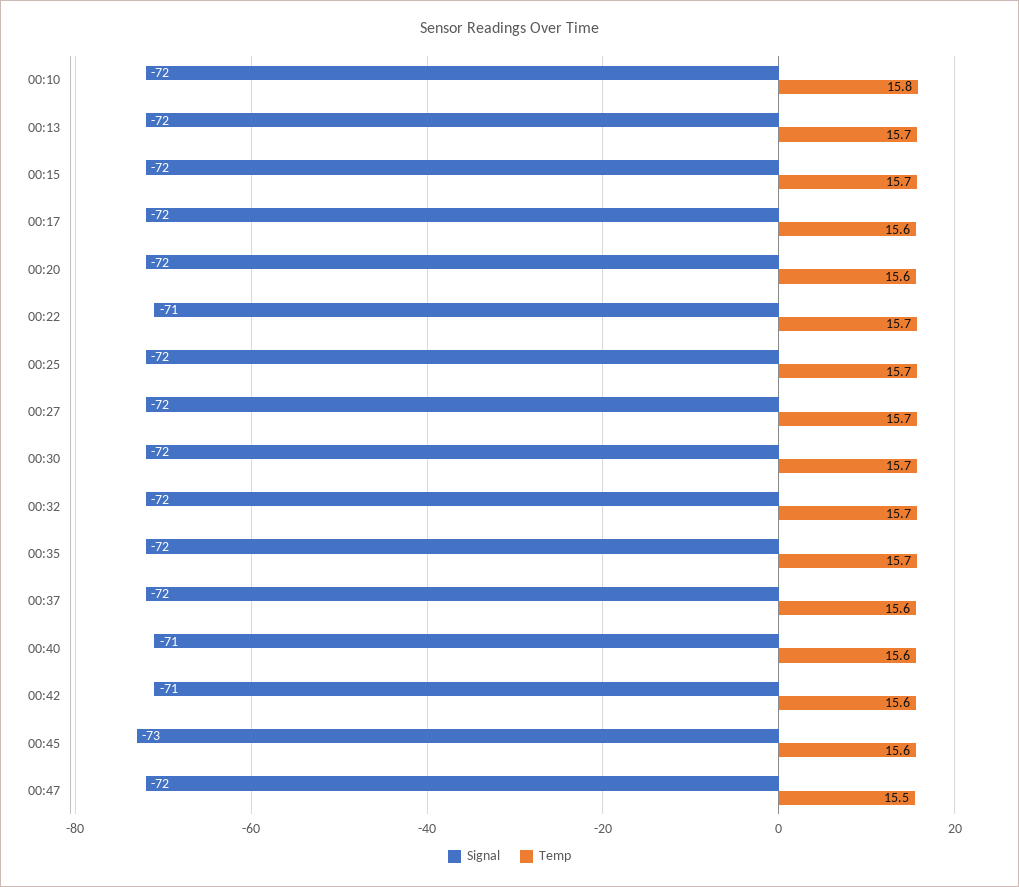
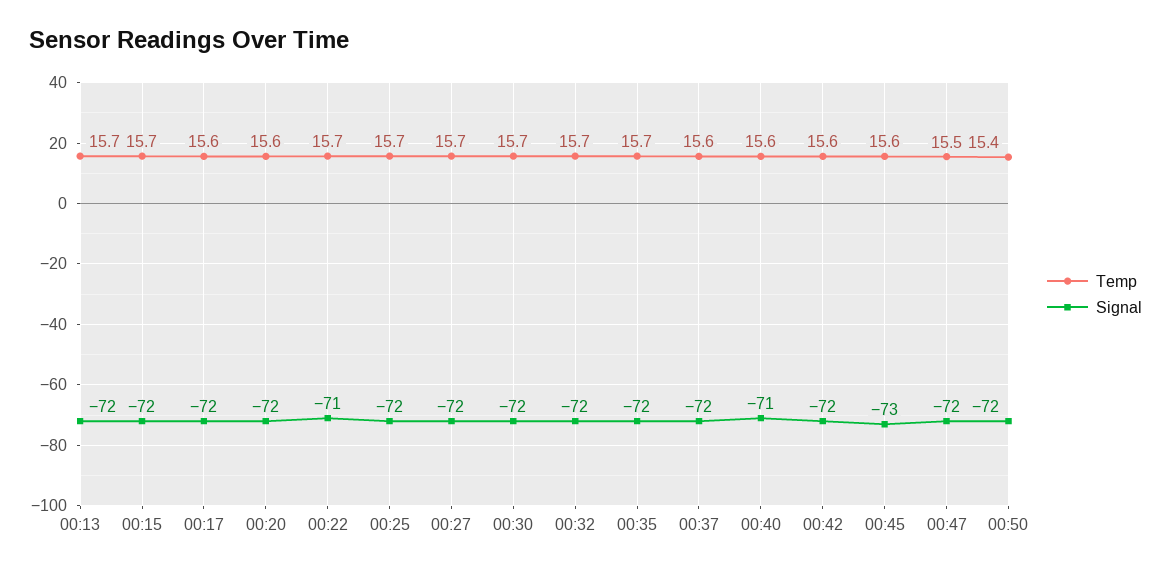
Signal, 00:10: -72 -> none
Temp, 00:10: 15.8 -> none
Signal, 00:42: -71 -> -72
Temp, 00:50: none -> 15.4
Signal, 00:50: none -> -72

